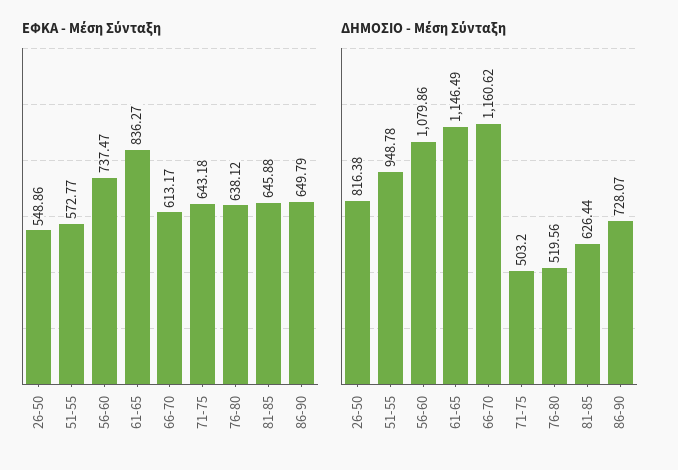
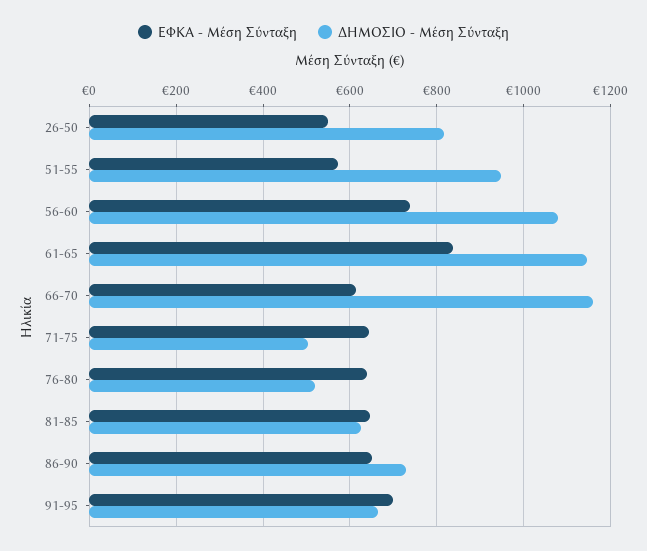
ΕΦΚΑ - Μέση Σύνταξη, 91-95: none -> 700
ΔΗΜΟΣΙΟ - Μέση Σύνταξη, 91-95: none -> 660

